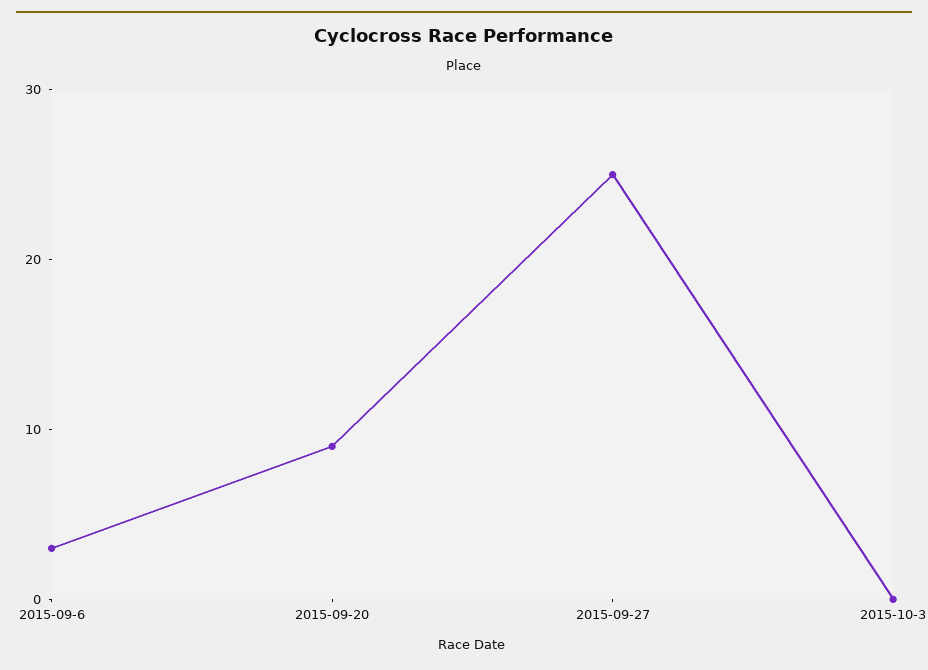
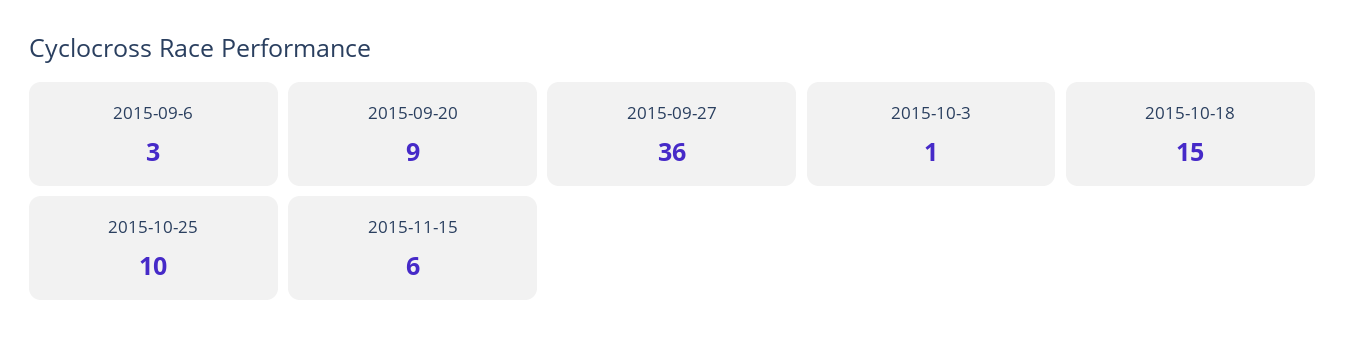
2015-09-27: 25 -> 36
2015-10-3: 0 -> 1
2015-10-18: none -> 15
2015-10-25: none -> 10
2015-11-15: none -> 6

